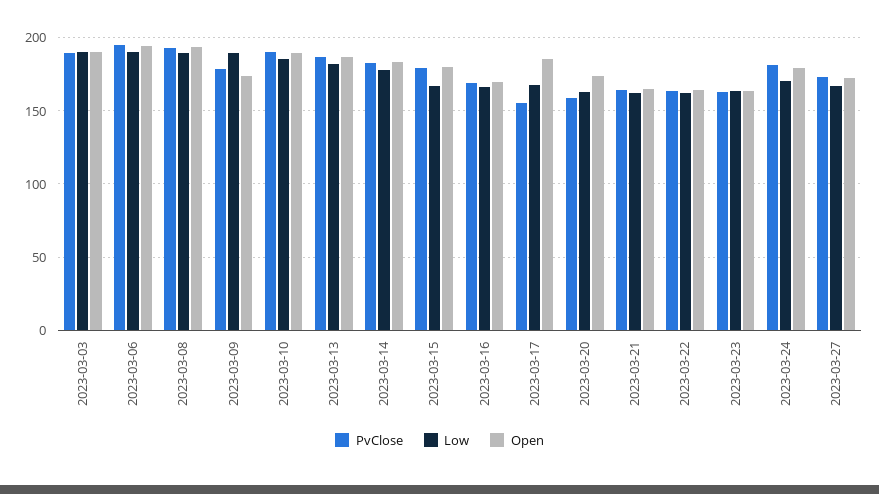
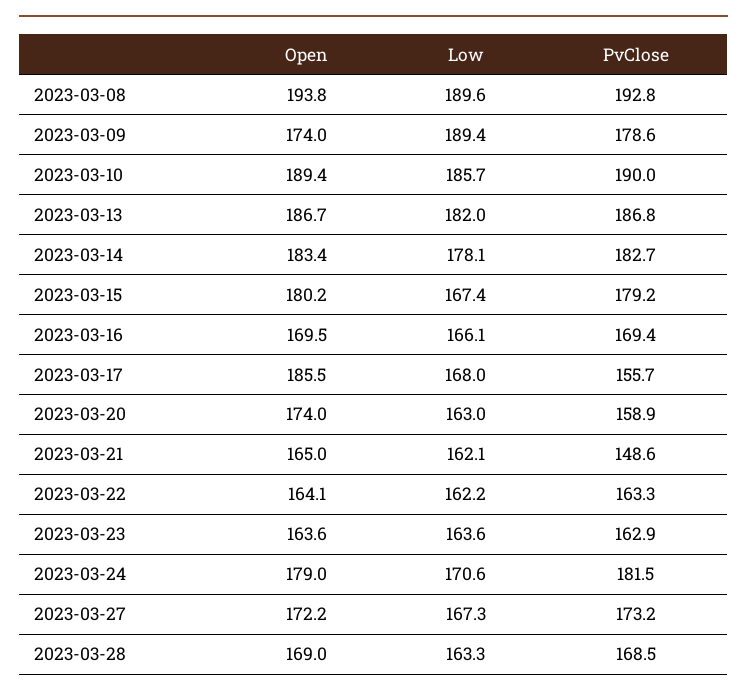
PvClose, 2023-03-03: 190 -> none
Low, 2023-03-03: 190 -> none
Open, 2023-03-03: 190 -> none
PvClose, 2023-03-06: 195 -> none
Low, 2023-03-06: 190 -> none
Open, 2023-03-06: 195 -> none
PvClose, 2023-03-21: 165 -> 148.6
Open, 2023-03-28: none -> 169
Low, 2023-03-28: none -> 163.3
PvClose, 2023-03-28: none -> 168.5

